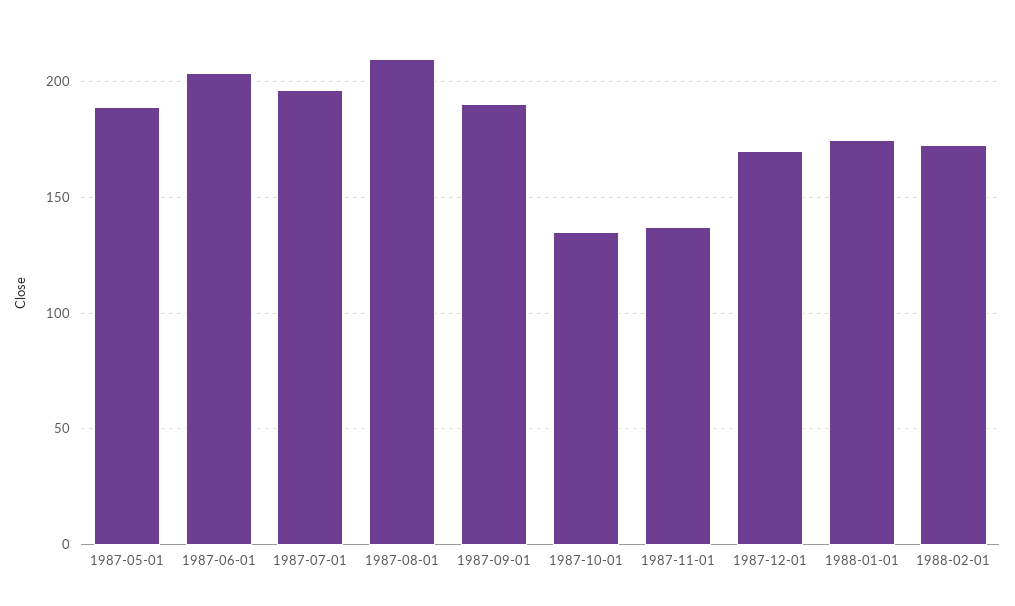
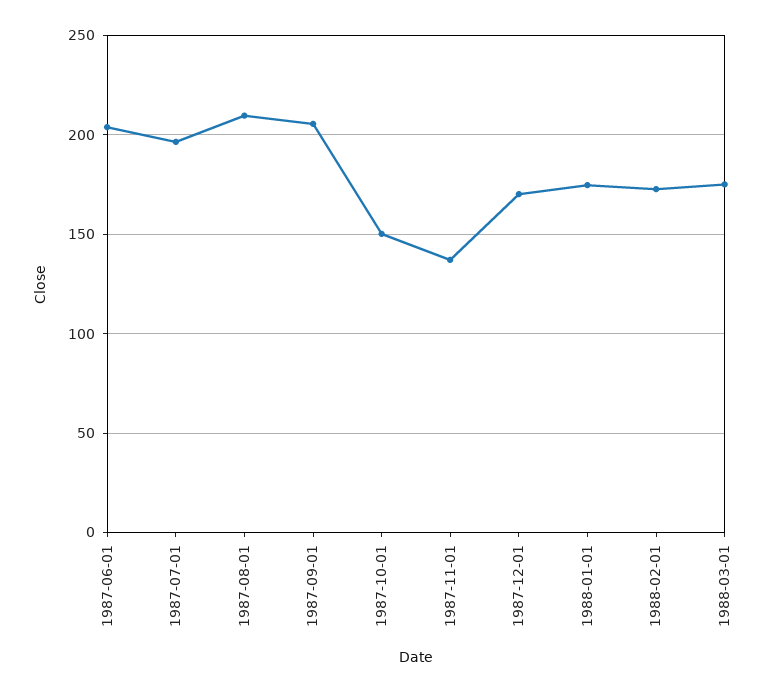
1987-05-01: 190 -> none
1987-09-01: 190 -> 205
1987-10-01: 135 -> 150
1988-03-01: none -> 175

